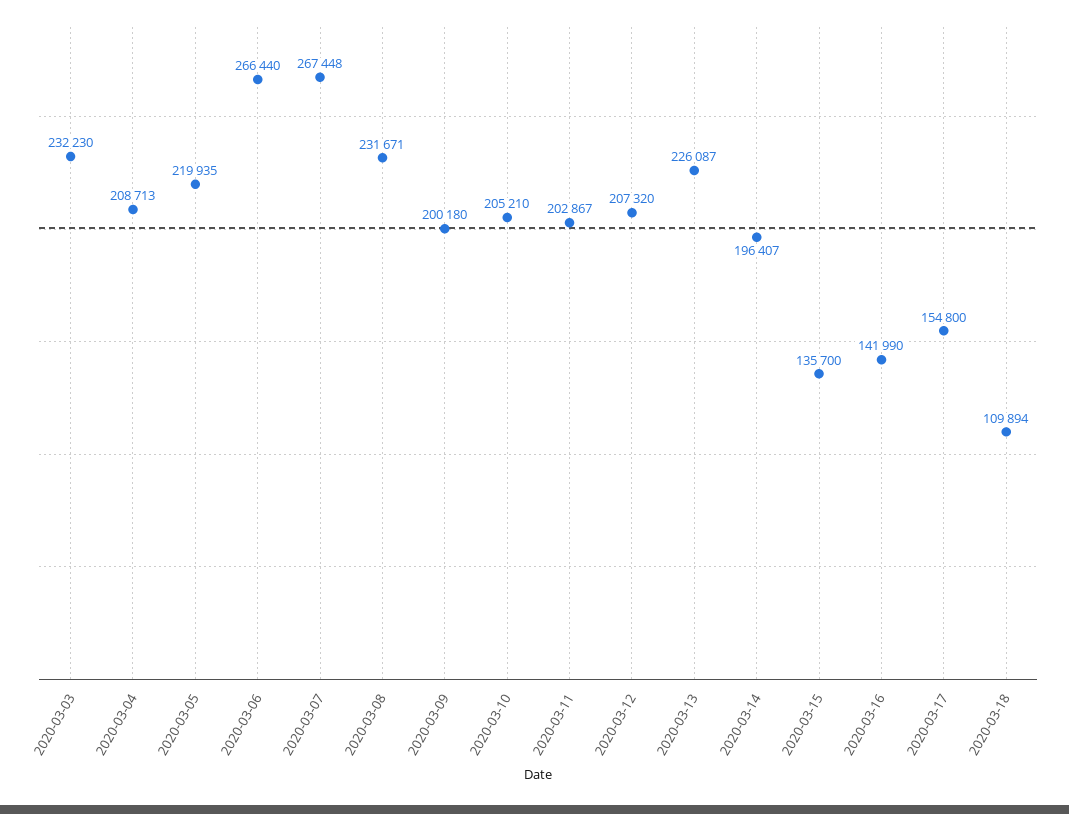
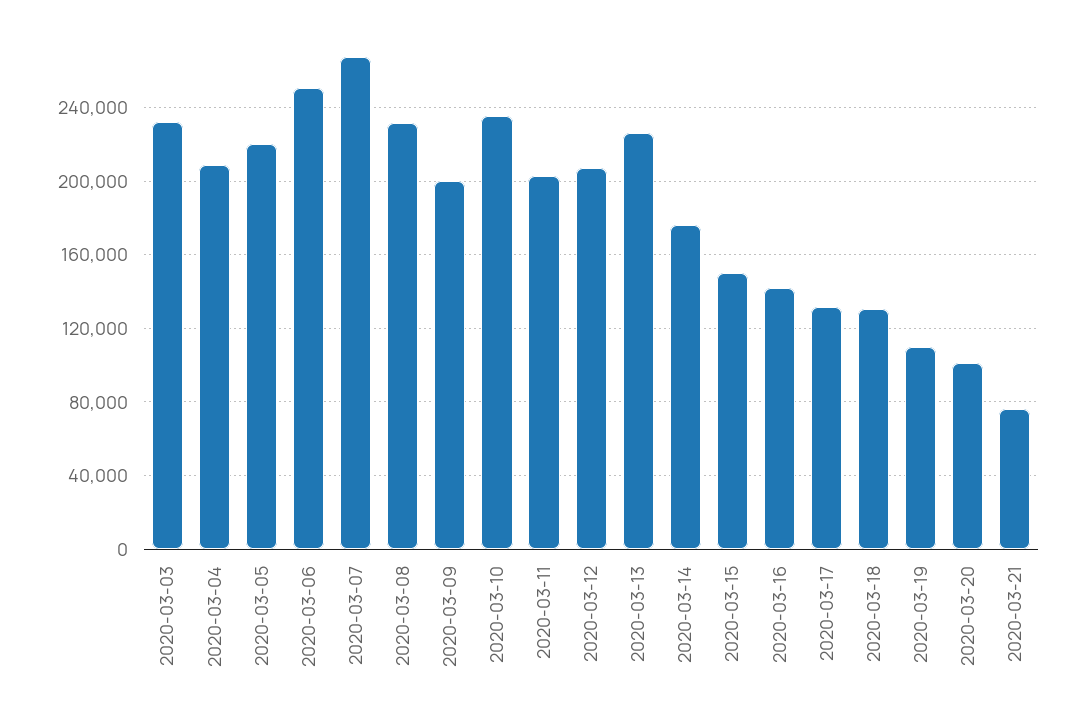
2020-03-06: 266440 -> 250000
2020-03-10: 205210 -> 235000
2020-03-14: 196407 -> 175000
2020-03-15: 135700 -> 150000
2020-03-17: 154800 -> 130000
2020-03-18: 109894 -> 130000
2020-03-19: none -> 110000
2020-03-20: none -> 100000
2020-03-21: none -> 75000

